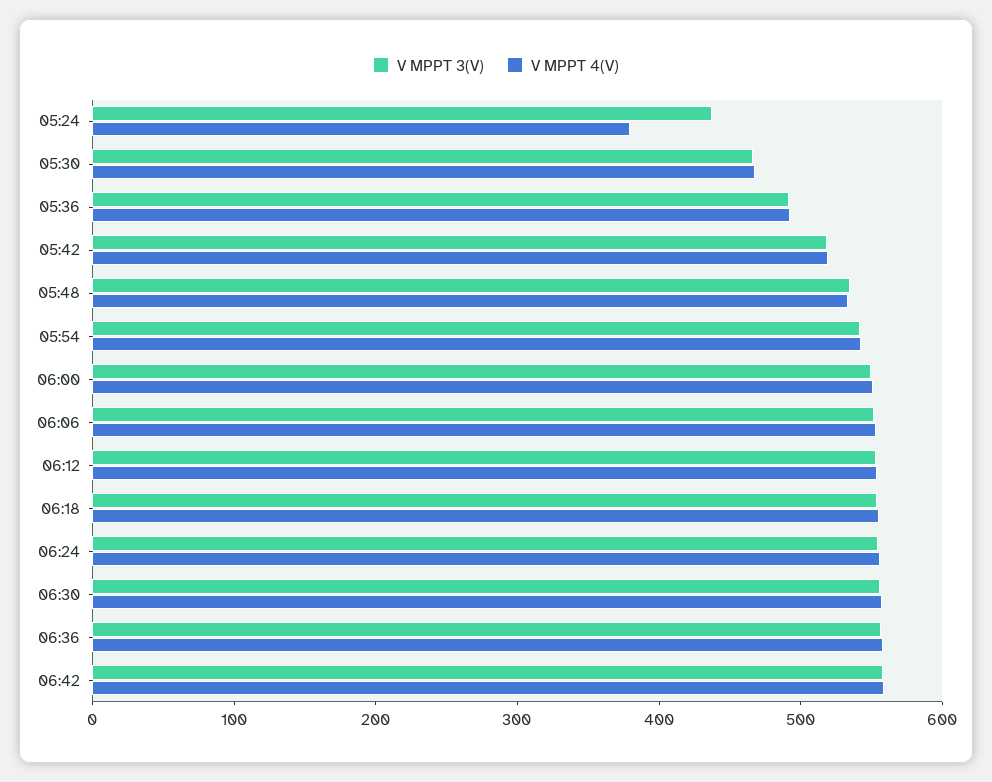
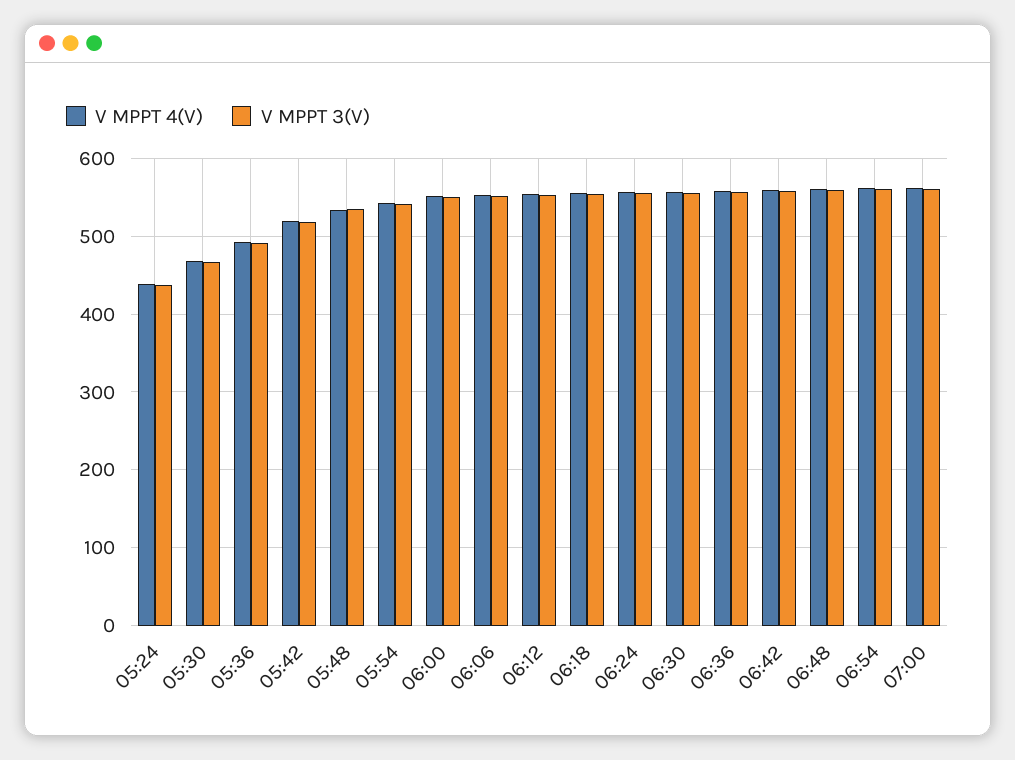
V MPPT 4(V), 05:24: 380 -> 440
V MPPT 4(V), 06:48: none -> 560
V MPPT 3(V), 06:48: none -> 560
V MPPT 4(V), 06:54: none -> 560
V MPPT 3(V), 06:54: none -> 560
V MPPT 4(V), 07:00: none -> 560
V MPPT 3(V), 07:00: none -> 560

